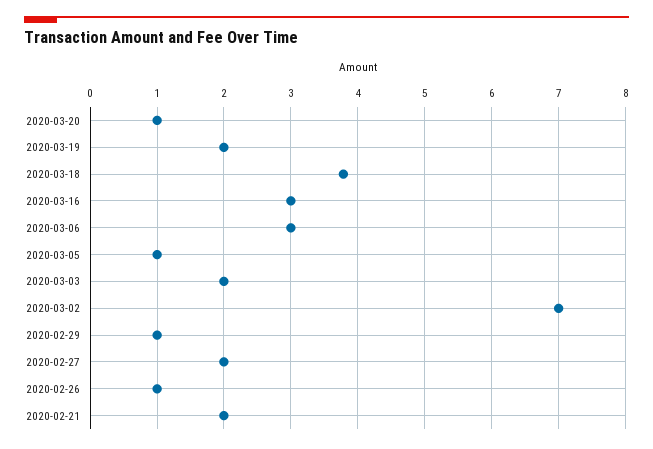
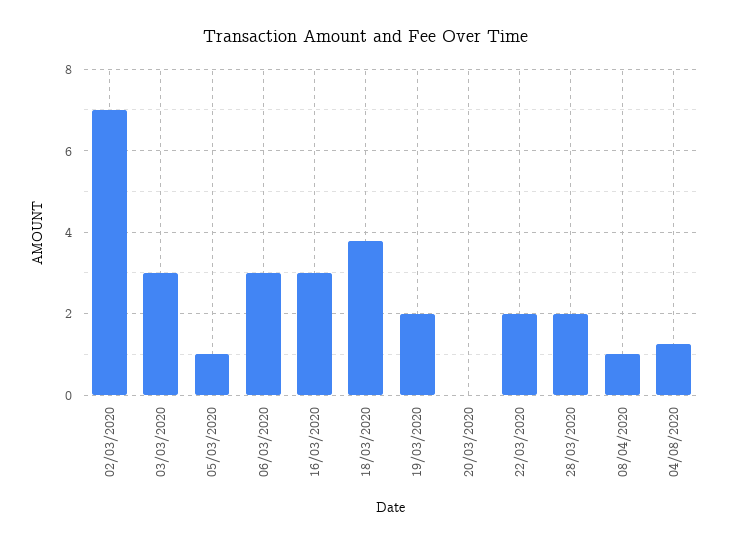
2020-03-20: 1 -> 0
2020-03-03: 2 -> 3
2020-02-29: 1 -> none
2020-02-27: 2 -> none
2020-02-26: 1 -> none
2020-02-21: 2 -> none
22/03/2020: none -> 2
28/03/2020: none -> 2
08/04/2020: none -> 1
04/08/2020: none -> 1.2

